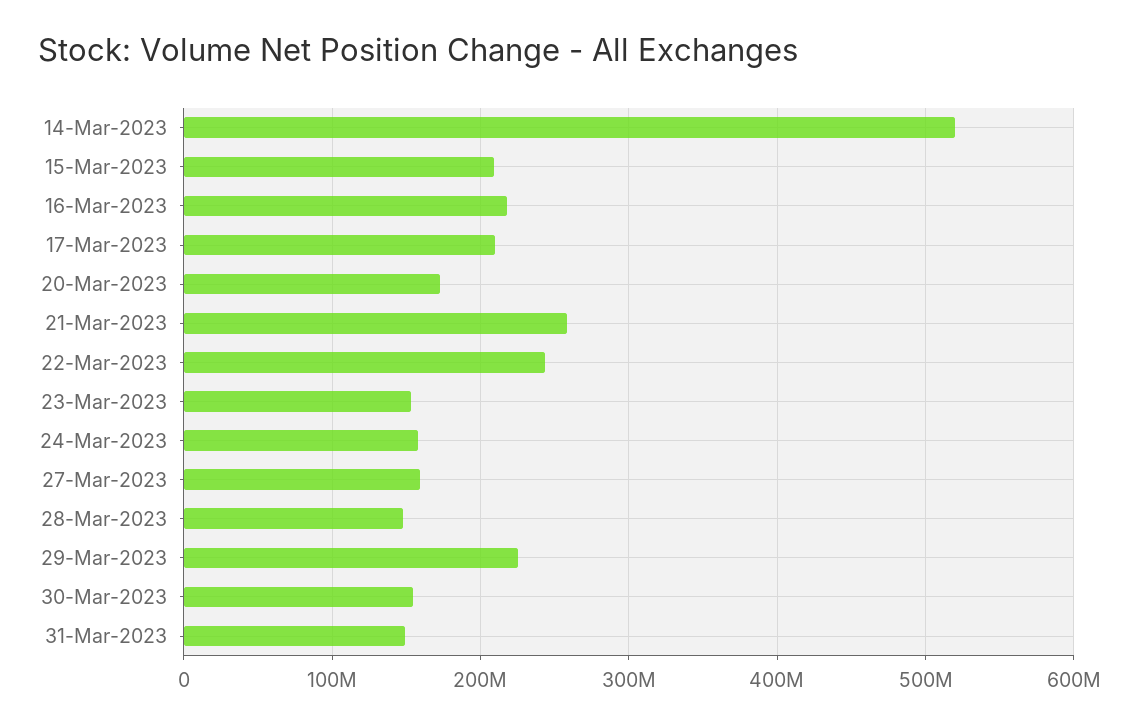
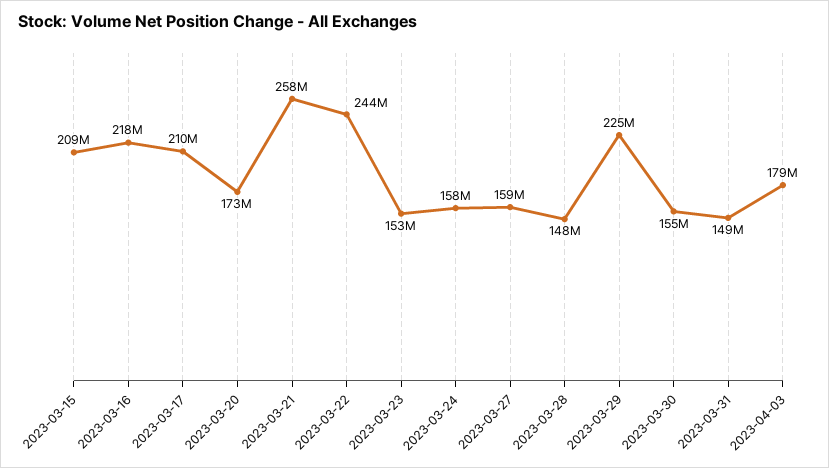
14-Mar-2023: 520000000 -> none
2023-04-03: none -> 179000000

